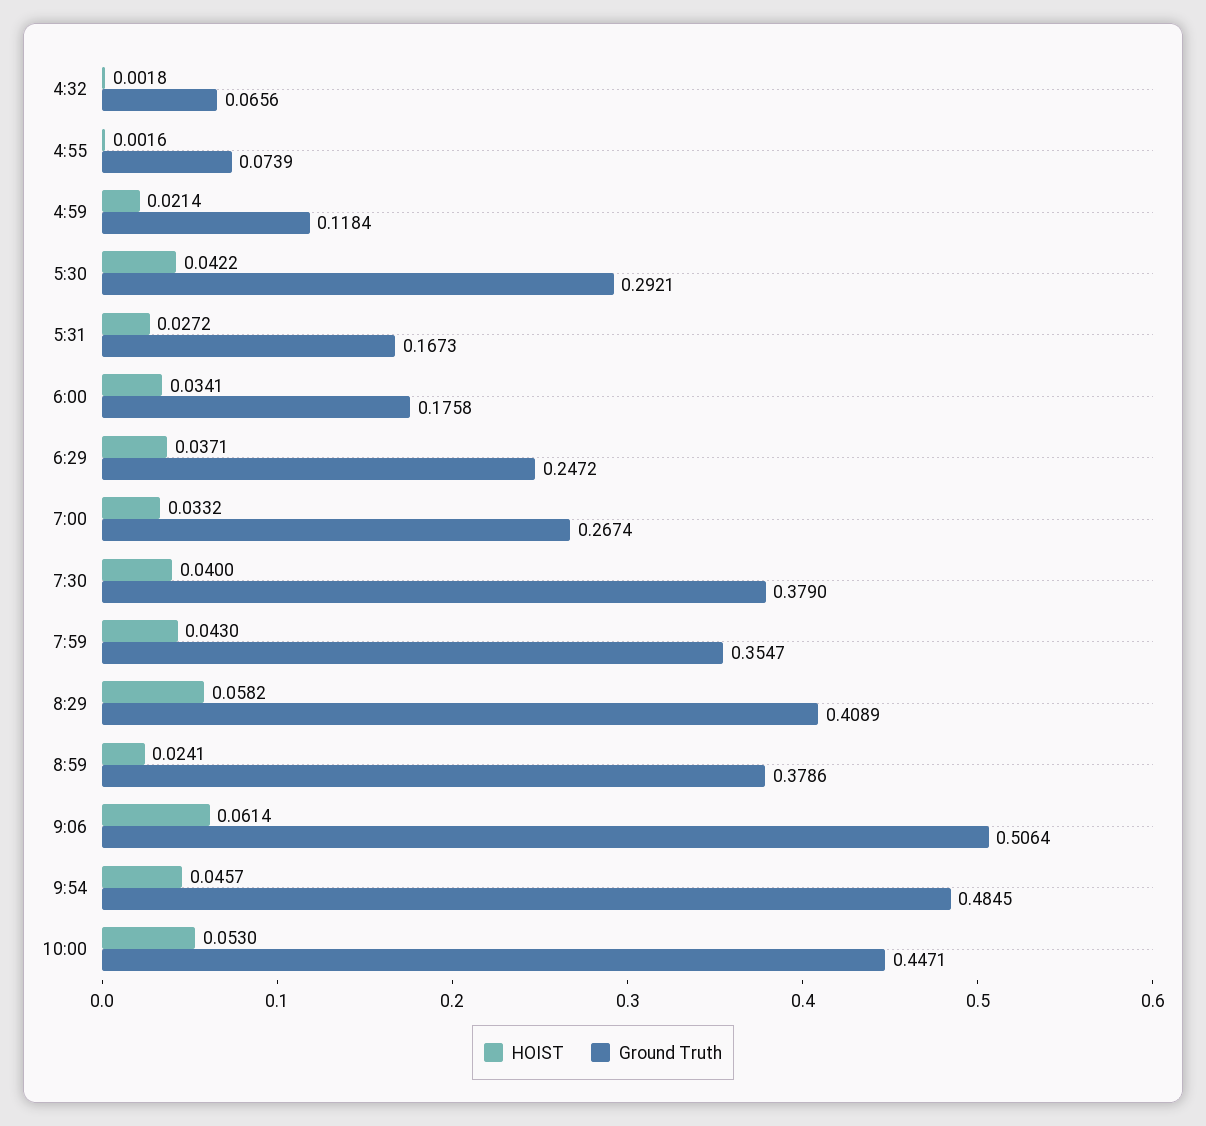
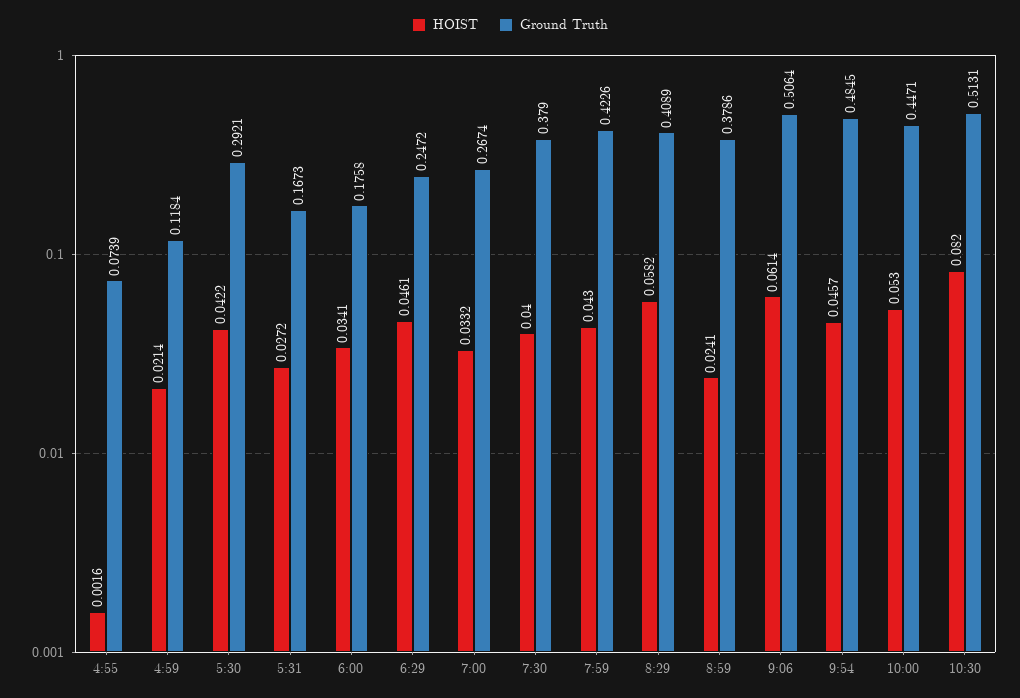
HOIST, 4:32: 0.0018 -> none
Ground Truth, 4:32: 0.0656 -> none
HOIST, 6:29: 0.0371 -> 0.0461
Ground Truth, 7:59: 0.3547 -> 0.4226
HOIST, 10:30: none -> 0.082
Ground Truth, 10:30: none -> 0.5131

